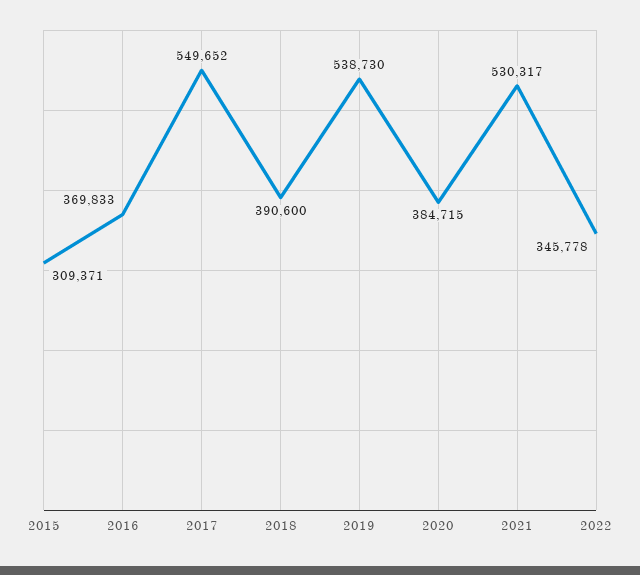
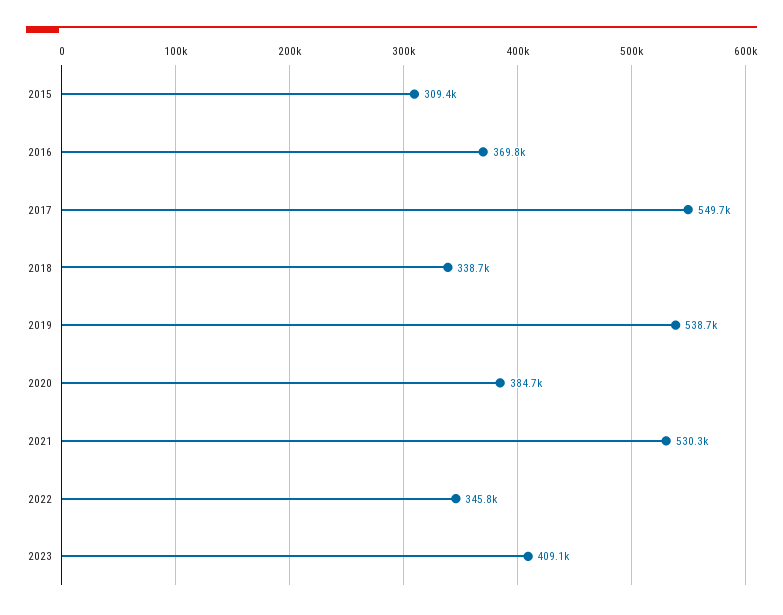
2018: 390600 -> 338700
2023: none -> 409100

